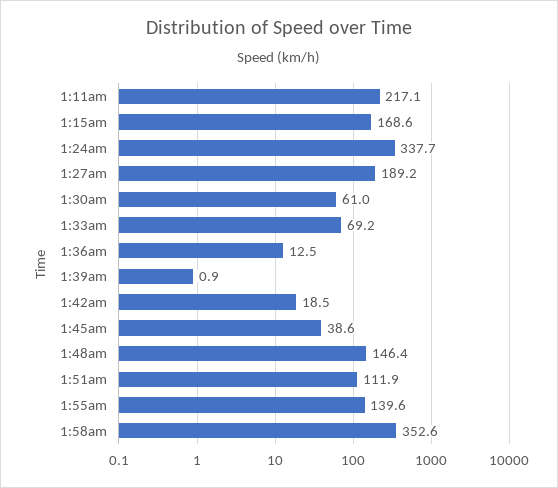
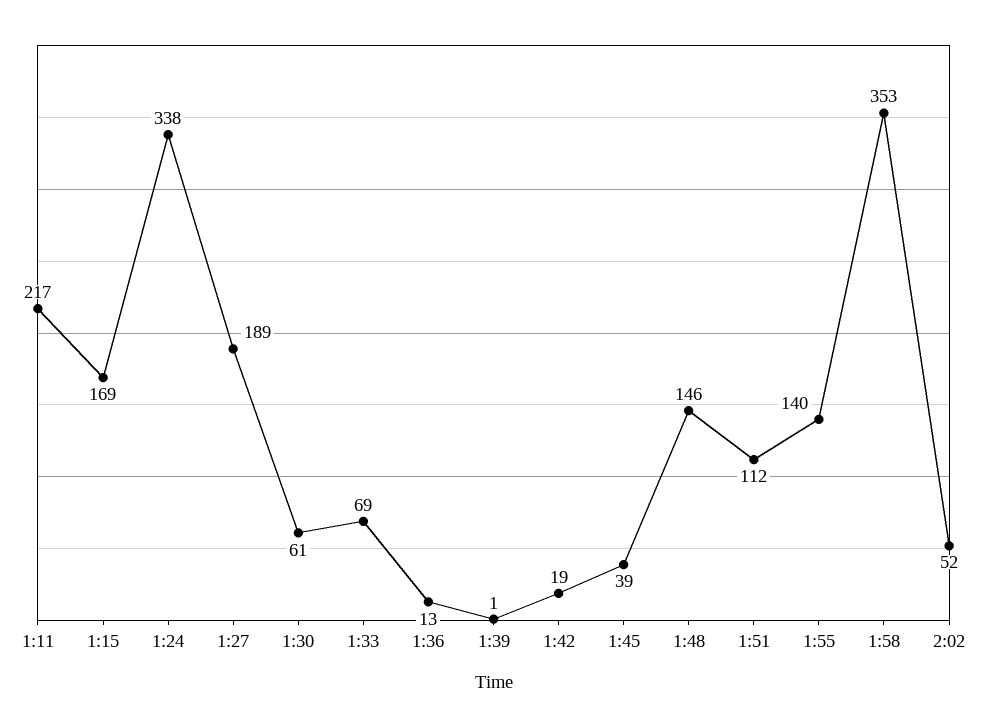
2:02: none -> 52

